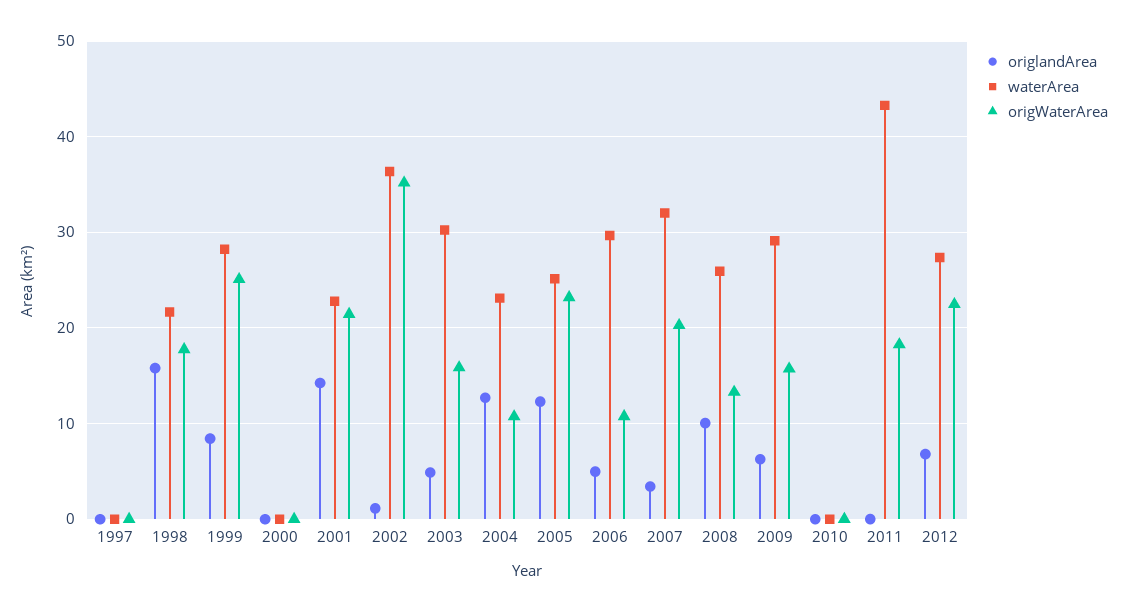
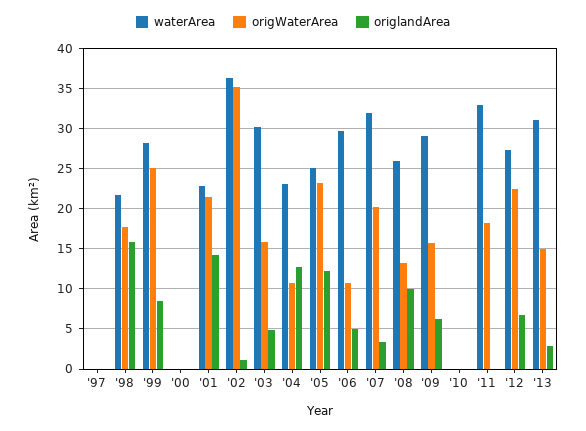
waterArea, 2011: 43 -> 33
waterArea, '13: none -> 31
origWaterArea, '13: none -> 15
origlandArea, '13: none -> 3

